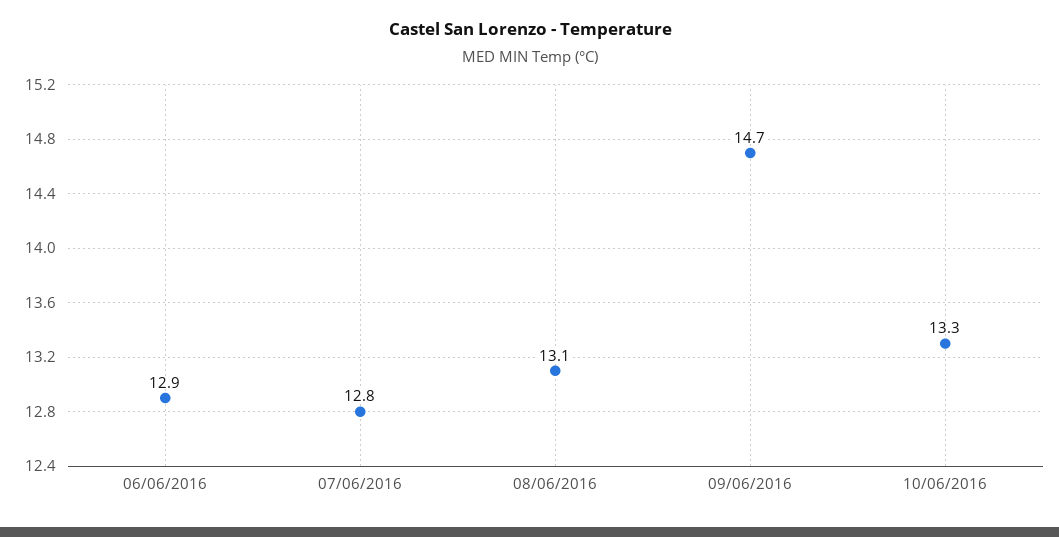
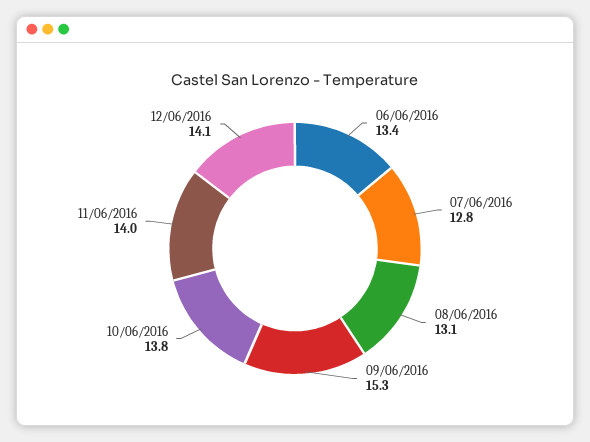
06/06/2016: 12.9 -> 13.4
09/06/2016: 14.7 -> 15.3
10/06/2016: 13.3 -> 13.8
11/06/2016: none -> 14
12/06/2016: none -> 14.1

